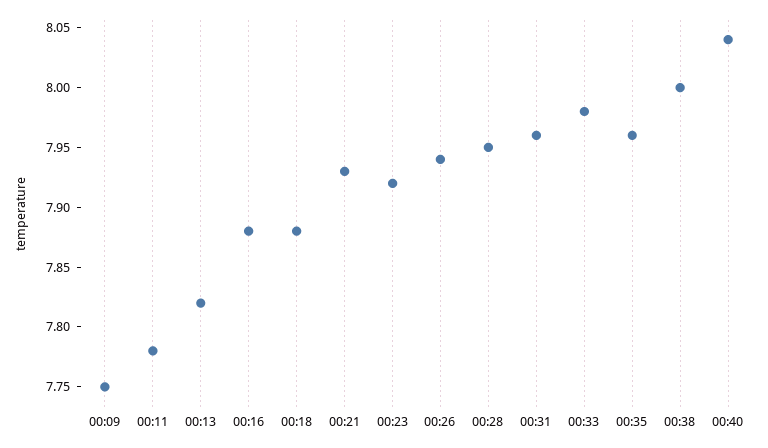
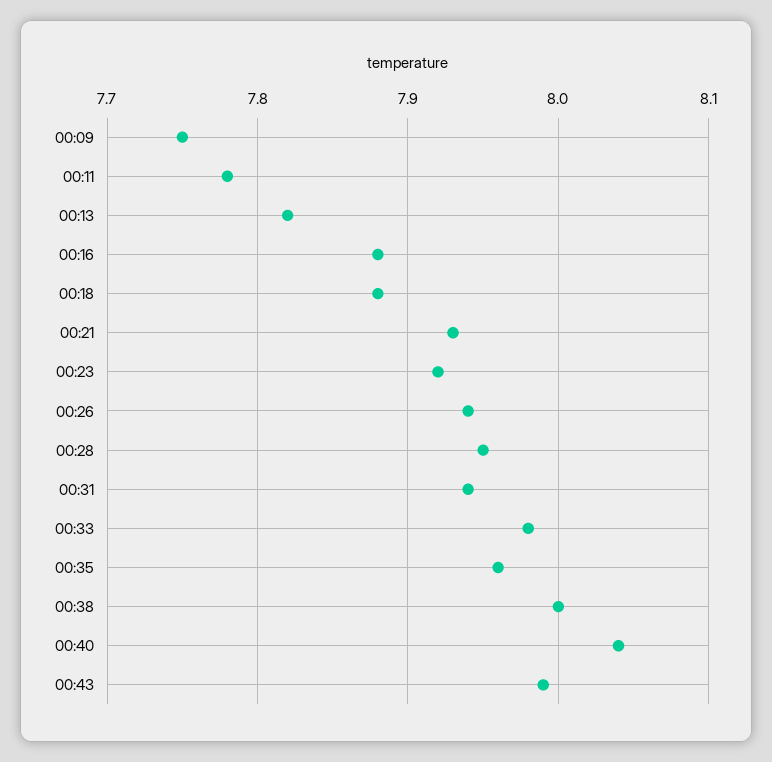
00:31: 7.96 -> 7.94
00:43: none -> 7.99

